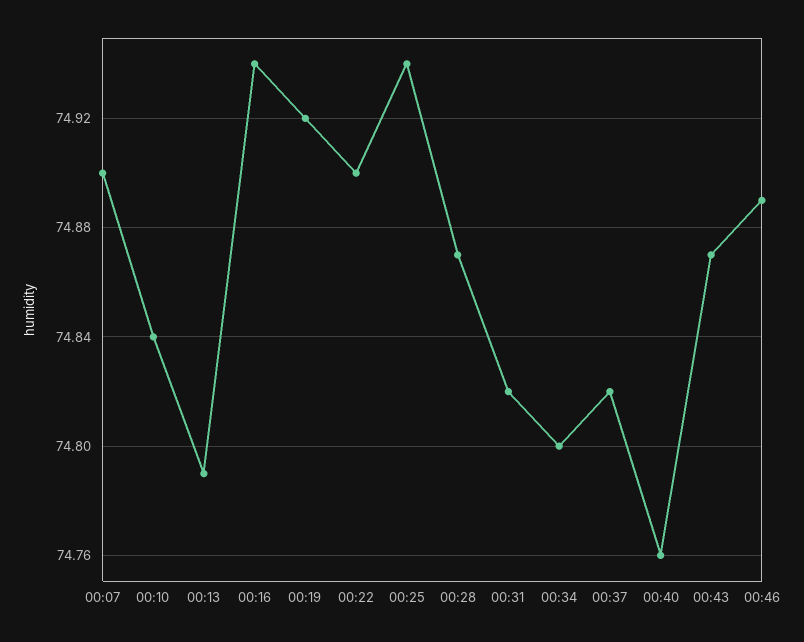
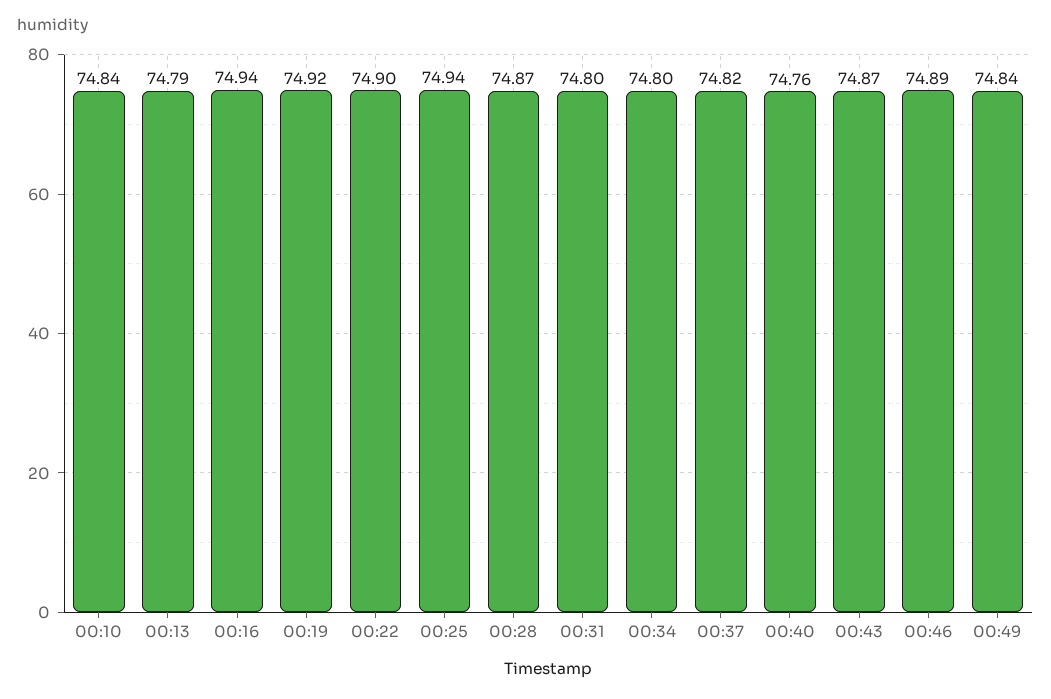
00:07: 74.9 -> none
00:31: 74.82 -> 74.8
00:49: none -> 74.84

